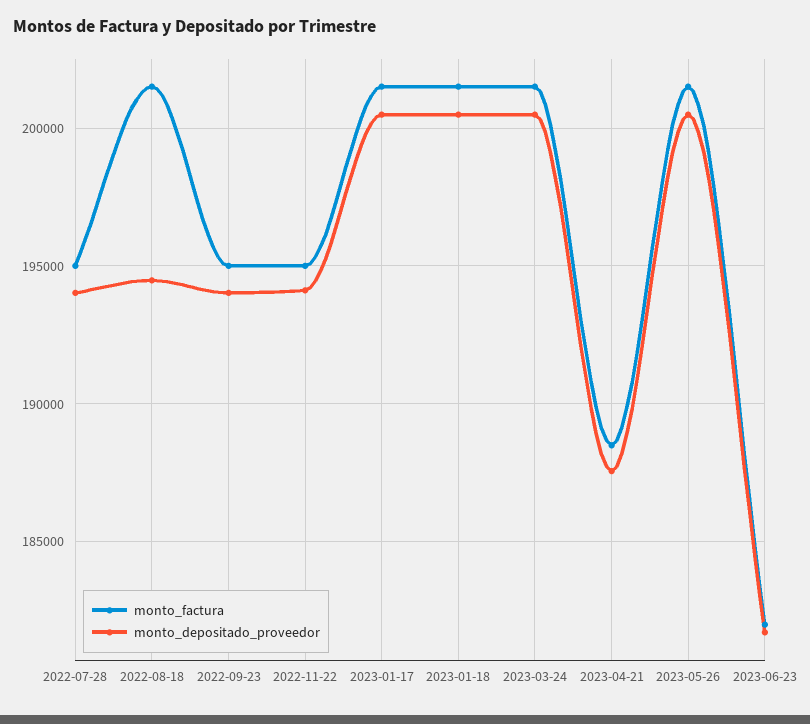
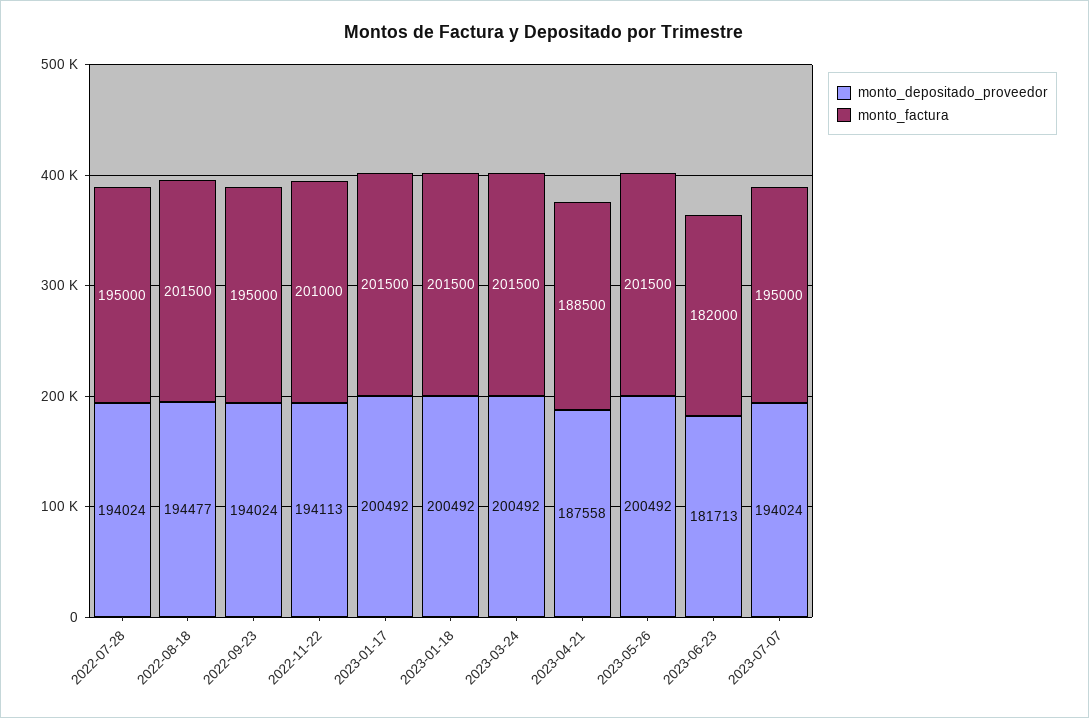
monto_factura, 2022-11-22: 195000 -> 201000
monto_depositado_proveedor, 2023-07-07: none -> 194024
monto_factura, 2023-07-07: none -> 195000

